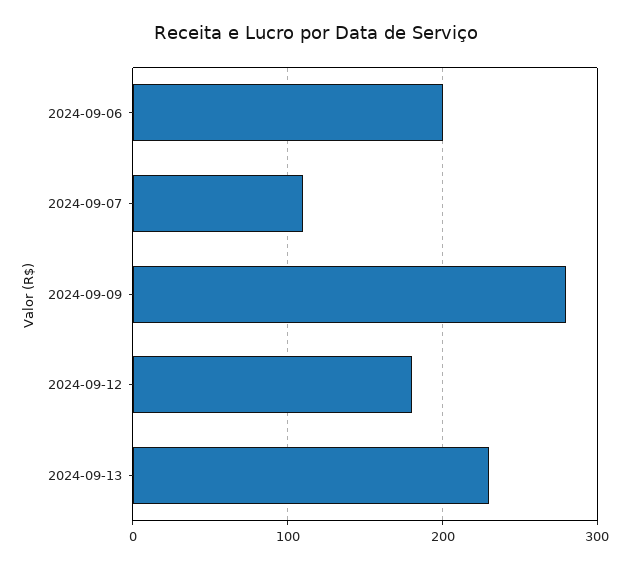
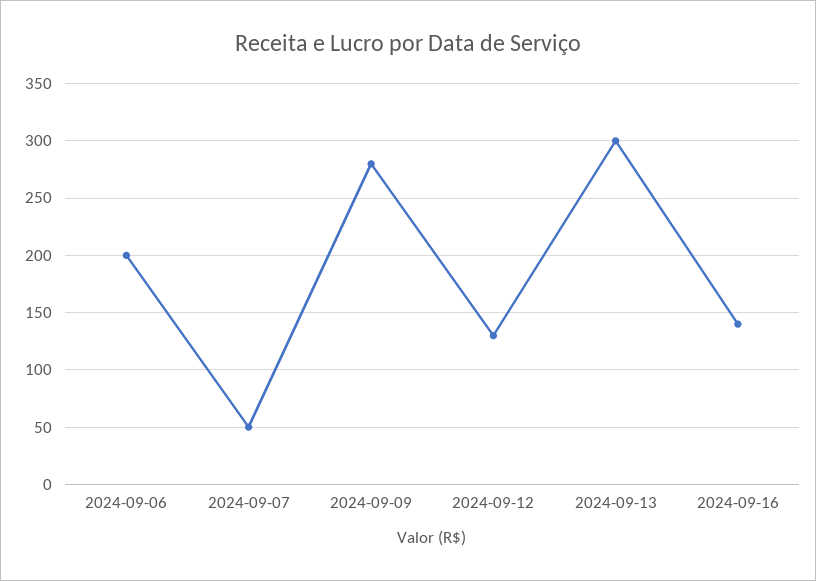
2024-09-07: 110 -> 50
2024-09-12: 180 -> 130
2024-09-13: 230 -> 300
2024-09-16: none -> 140

